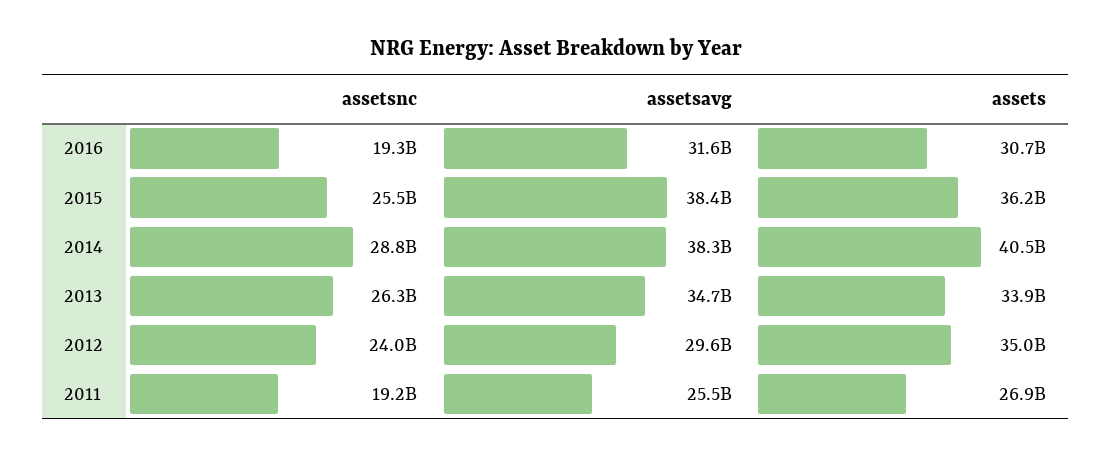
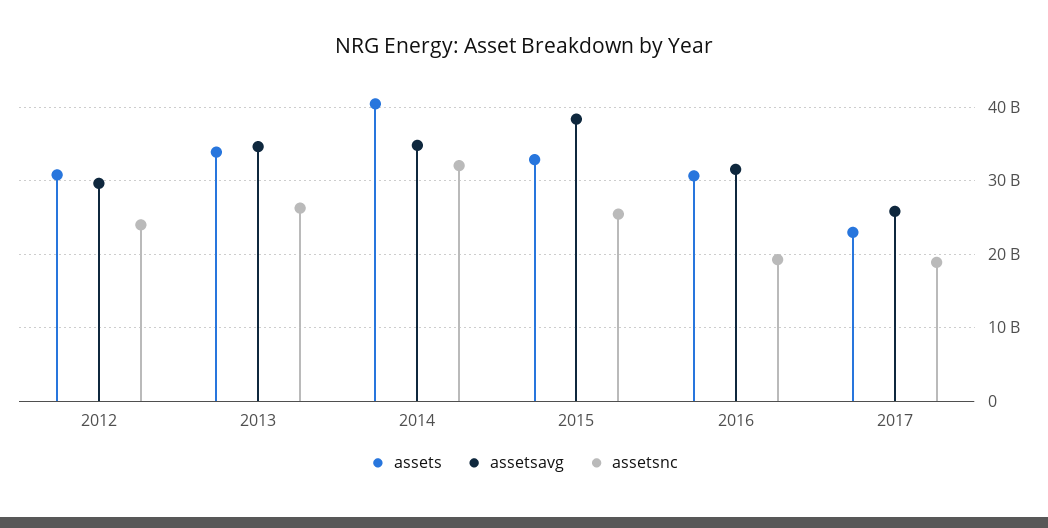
assets, 2015: 36200000000 -> 33000000000
assetsnc, 2014: 28800000000 -> 32000000000
assetsavg, 2014: 38300000000 -> 35000000000
assets, 2012: 35000000000 -> 31000000000
assetsnc, 2011: 19200000000 -> none
assetsavg, 2011: 25500000000 -> none
assets, 2011: 26900000000 -> none
assets, 2017: none -> 23000000000
assetsavg, 2017: none -> 26000000000
assetsnc, 2017: none -> 19000000000

